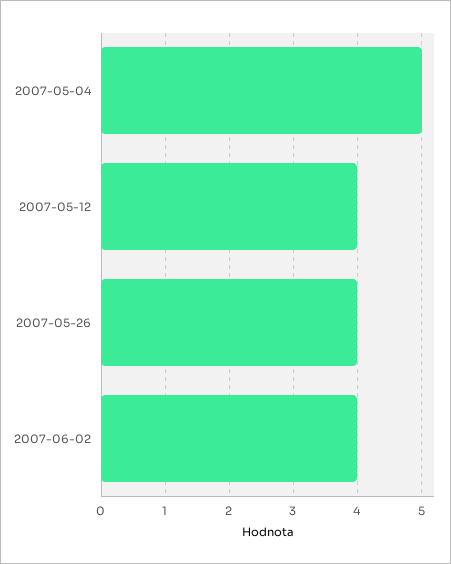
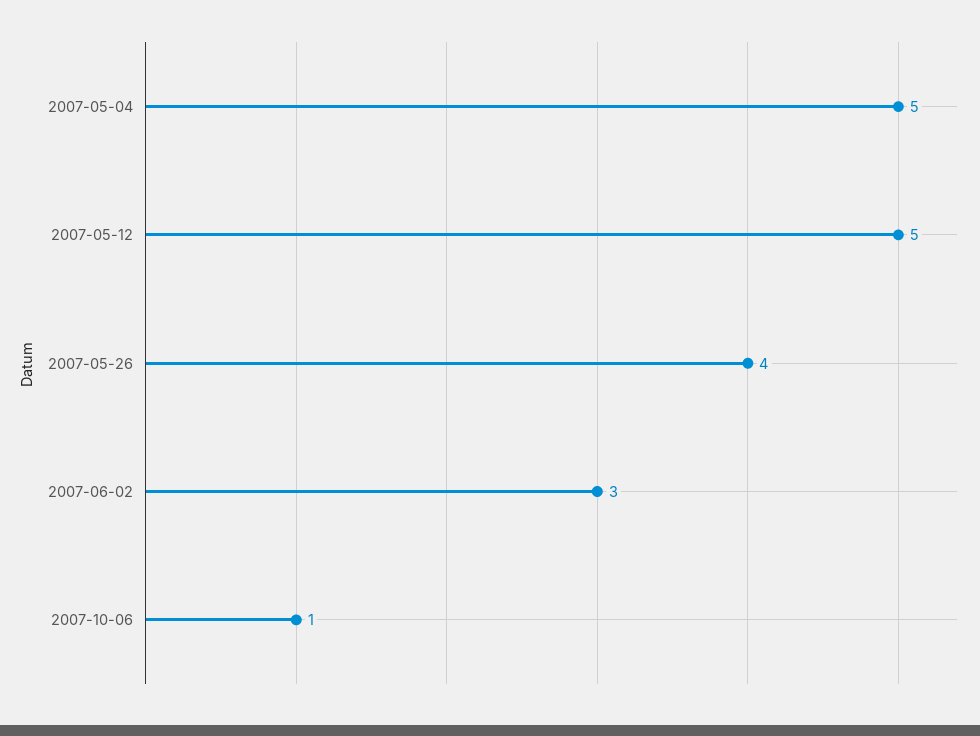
2007-05-12: 4 -> 5
2007-06-02: 4 -> 3
2007-10-06: none -> 1

